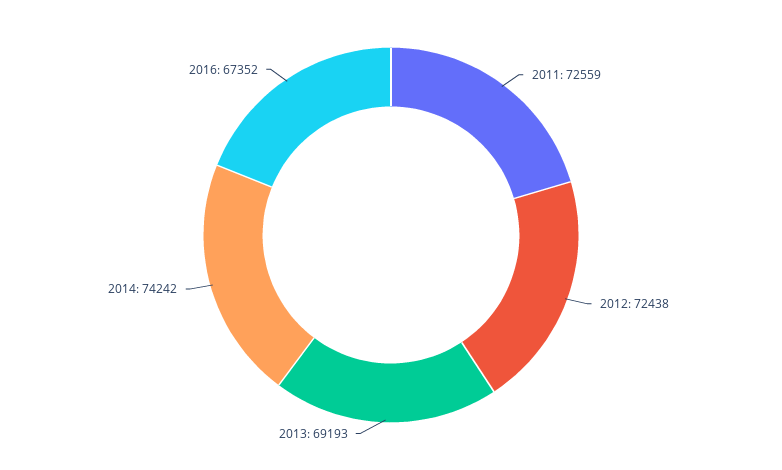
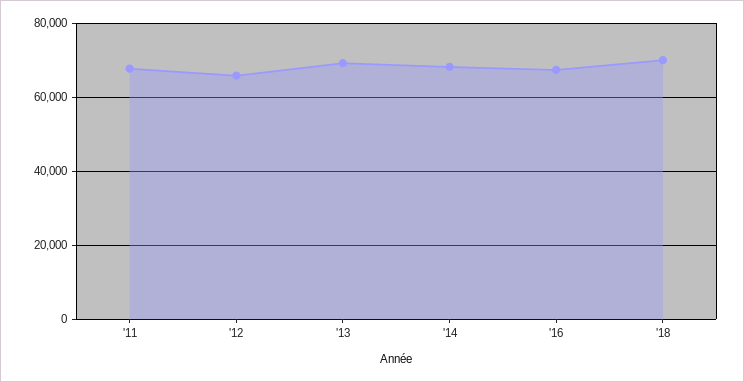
2011: 72559 -> 68000
2012: 72438 -> 66000
2014: 74242 -> 68000
'18: none -> 70000

